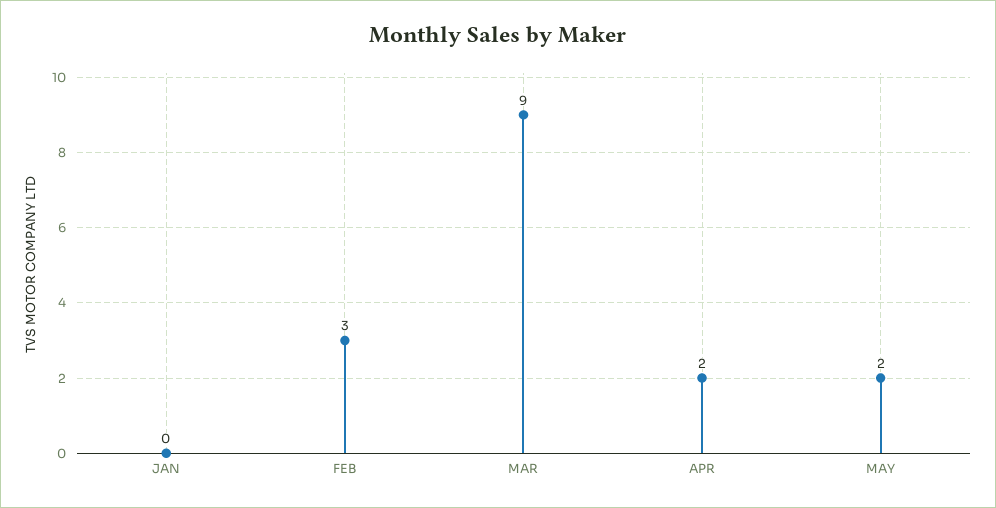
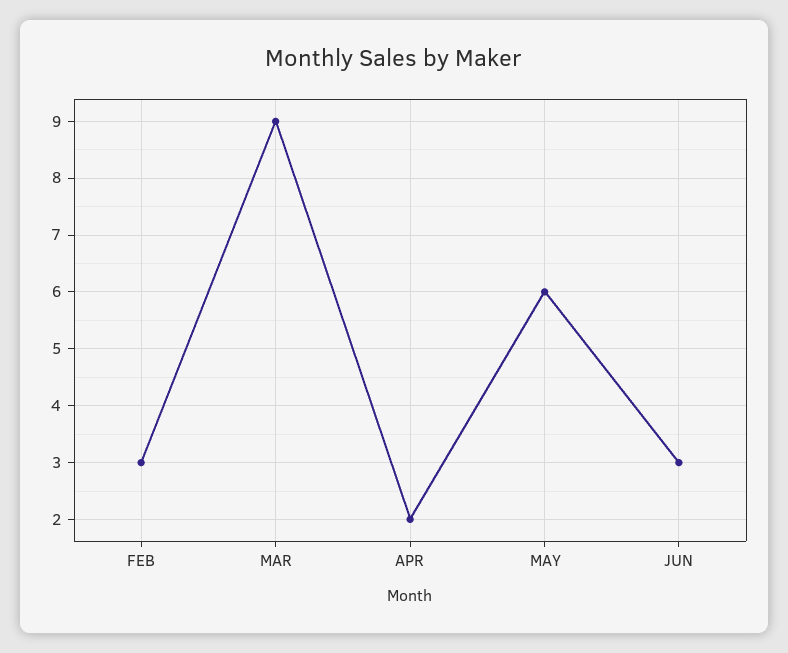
JAN: 0 -> none
MAY: 2 -> 6
JUN: none -> 3

